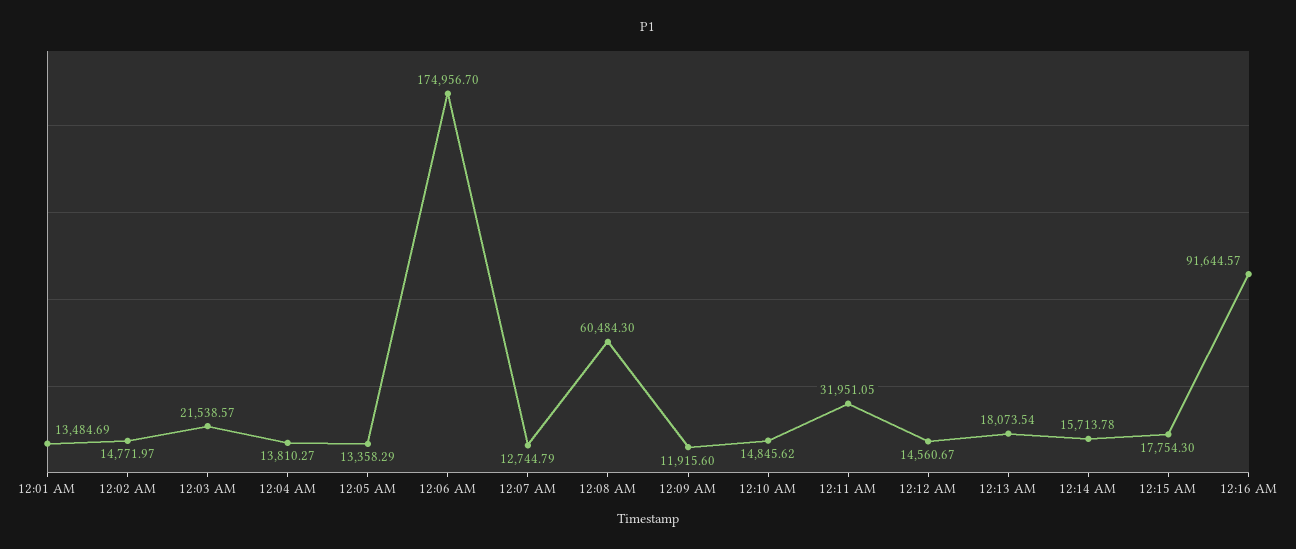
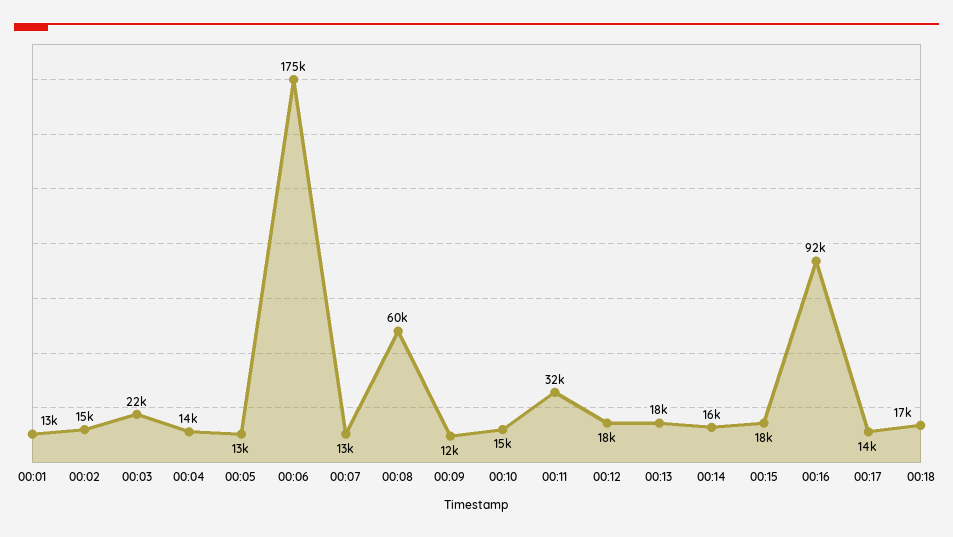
12:12 AM: 14560.67 -> 18000
00:17: none -> 14000
00:18: none -> 17000

